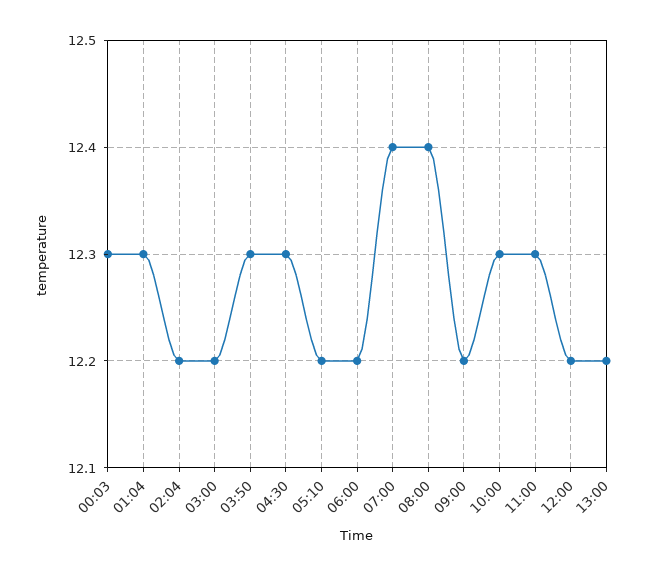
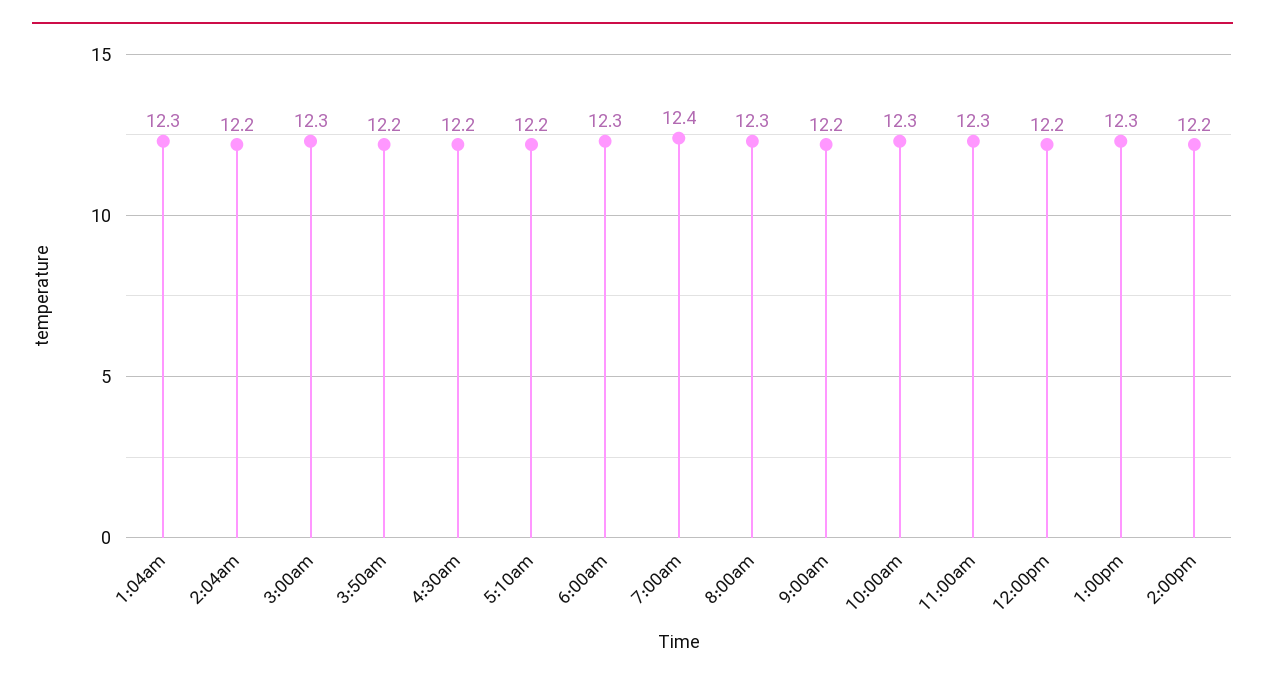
00:03: 12.3 -> none
03:00: 12.2 -> 12.3
03:50: 12.3 -> 12.2
04:30: 12.3 -> 12.2
06:00: 12.2 -> 12.3
08:00: 12.4 -> 12.3
13:00: 12.2 -> 12.3
2:00pm: none -> 12.2

